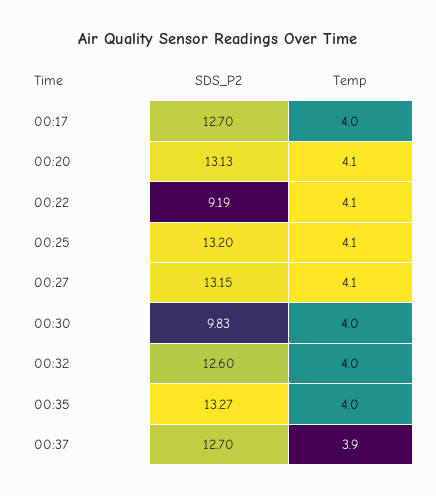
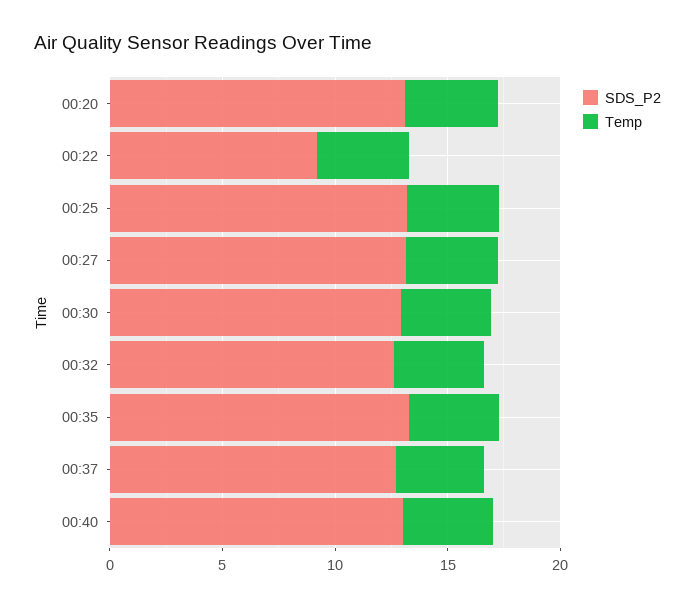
SDS_P2, 00:17: 12.7 -> none
Temp, 00:17: 4 -> none
SDS_P2, 00:30: 9.83 -> 13
SDS_P2, 00:40: none -> 13
Temp, 00:40: none -> 4

